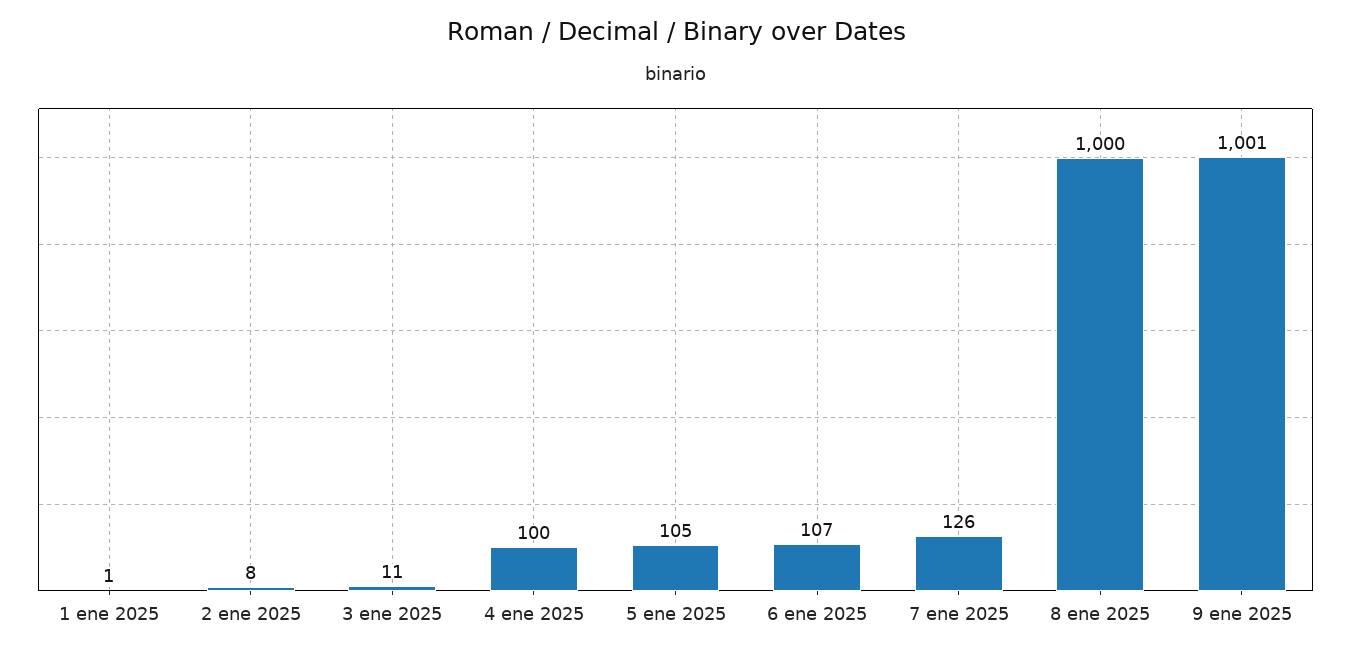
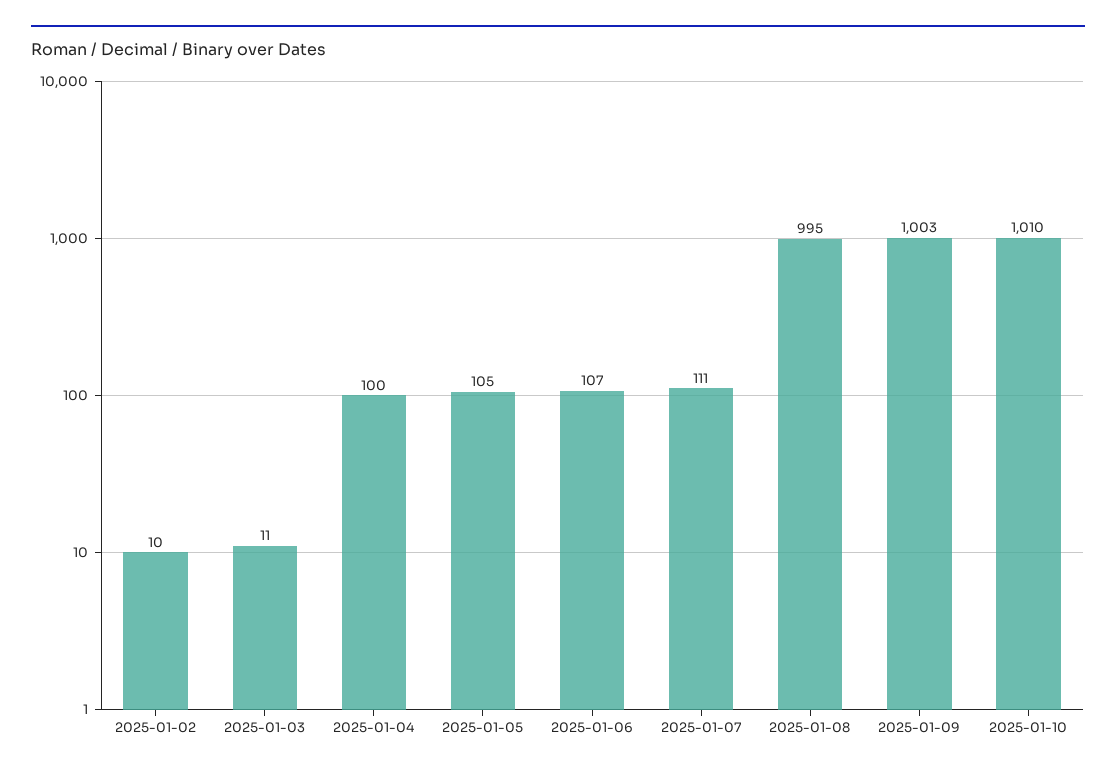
1 ene 2025: 1 -> none
2 ene 2025: 8 -> 10
7 ene 2025: 126 -> 111
8 ene 2025: 1000 -> 995
9 ene 2025: 1001 -> 1003
2025-01-10: none -> 1010

